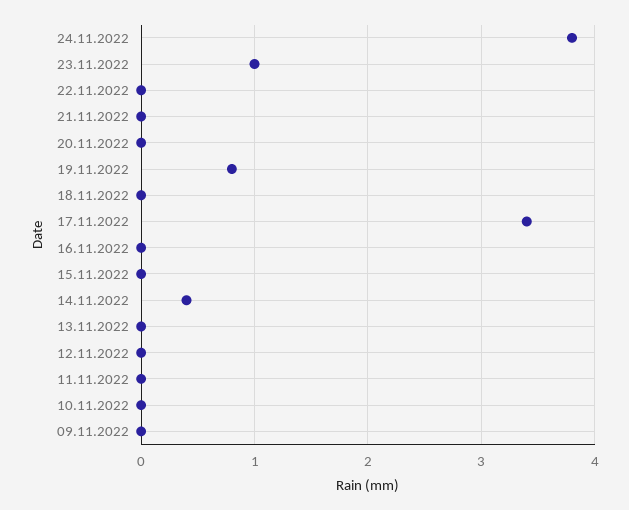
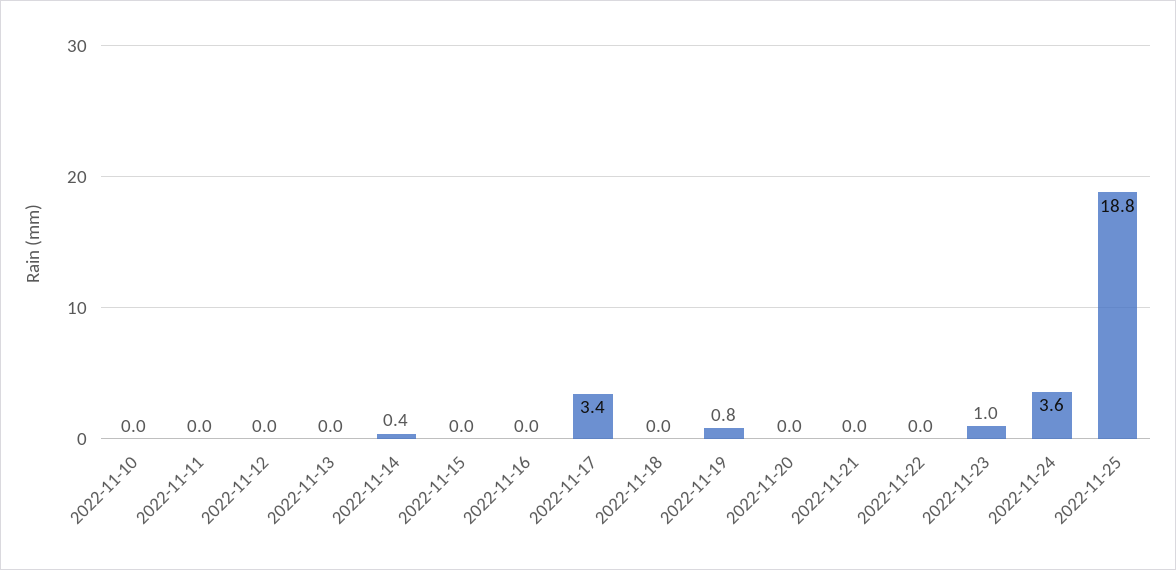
24.11.2022: 3.8 -> 3.6
09.11.2022: 0 -> none
2022-11-25: none -> 18.8

